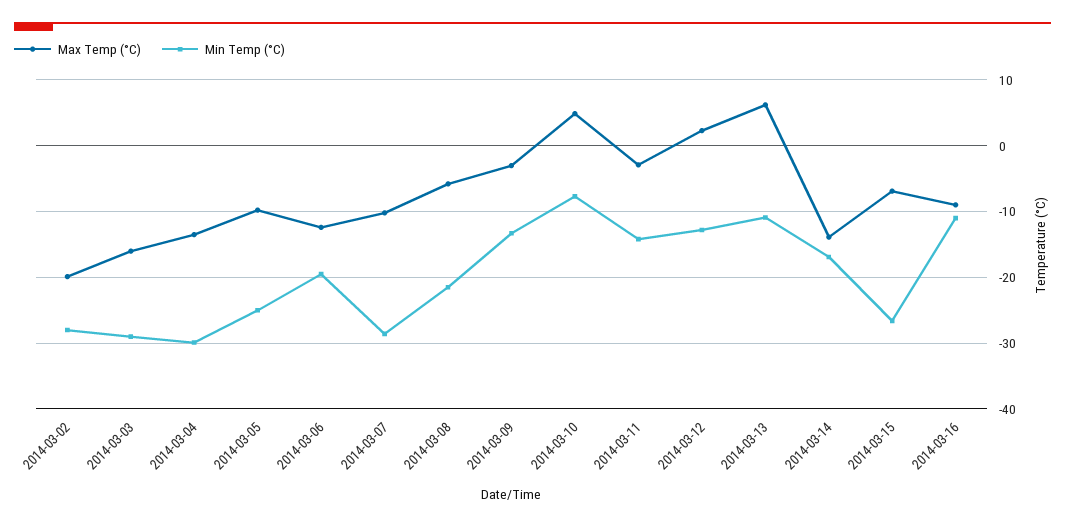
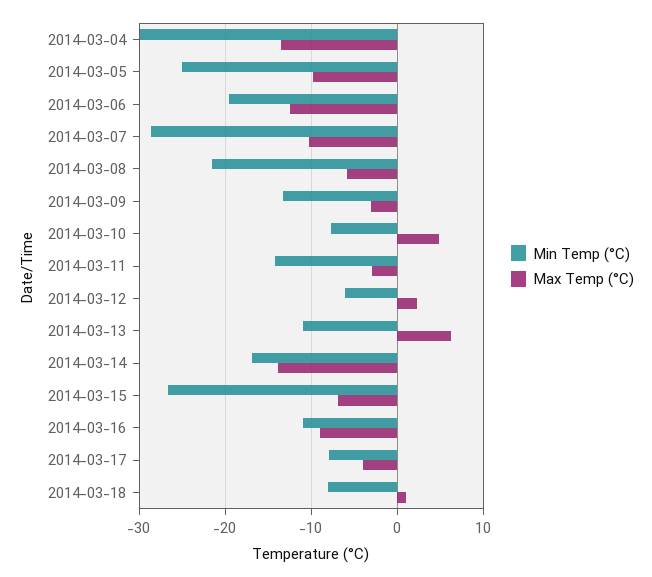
Max Temp (°C), 2014-03-02: -20 -> none
Min Temp (°C), 2014-03-02: -28 -> none
Max Temp (°C), 2014-03-03: -16 -> none
Min Temp (°C), 2014-03-03: -29 -> none
Min Temp (°C), 2014-03-12: -13 -> -6
Min Temp (°C), 2014-03-17: none -> -8
Max Temp (°C), 2014-03-17: none -> -4
Min Temp (°C), 2014-03-18: none -> -8
Max Temp (°C), 2014-03-18: none -> 1

